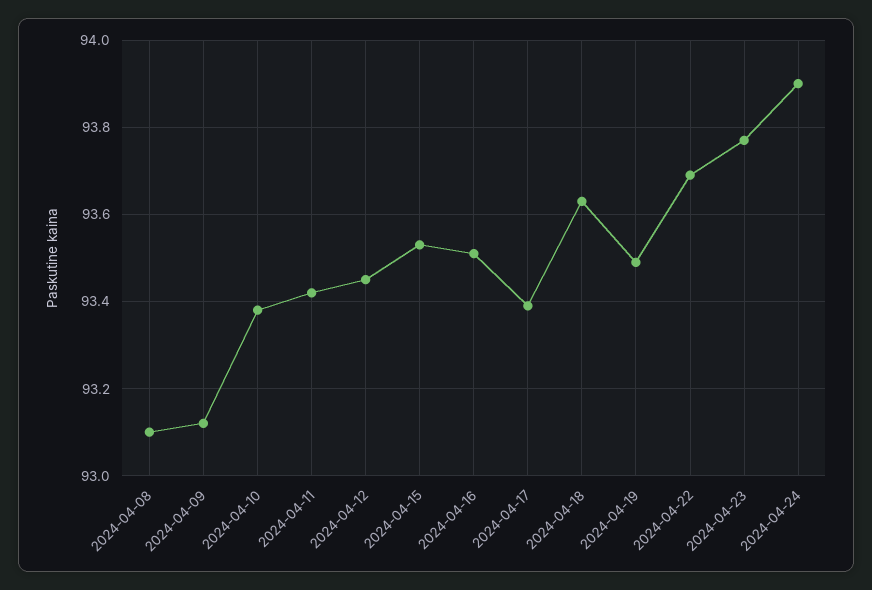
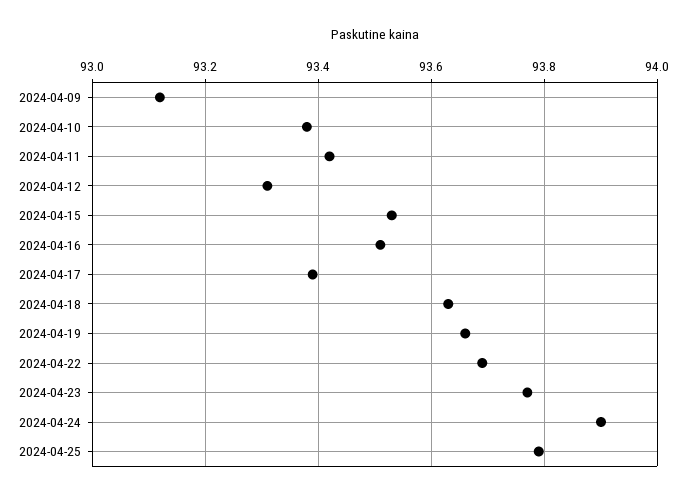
2024-04-08: 93.1 -> none
2024-04-12: 93.45 -> 93.3
2024-04-19: 93.5 -> 93.65
2024-04-25: none -> 93.8

